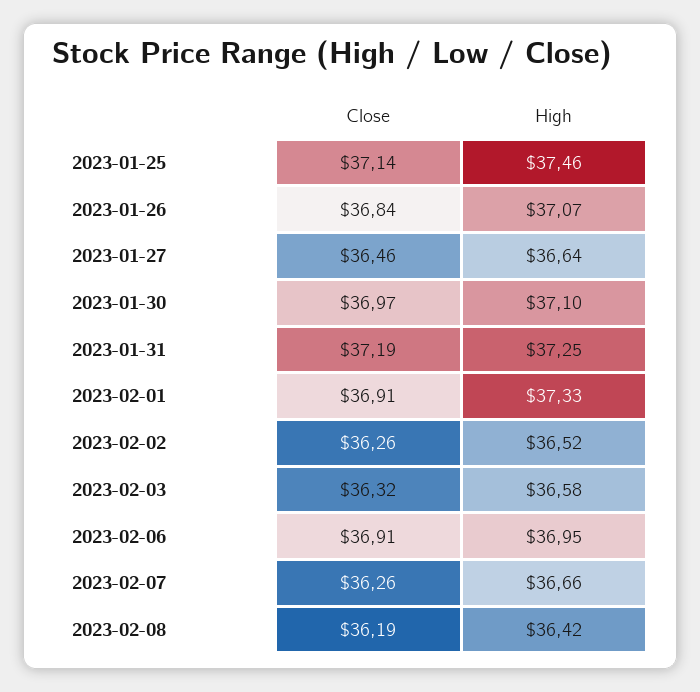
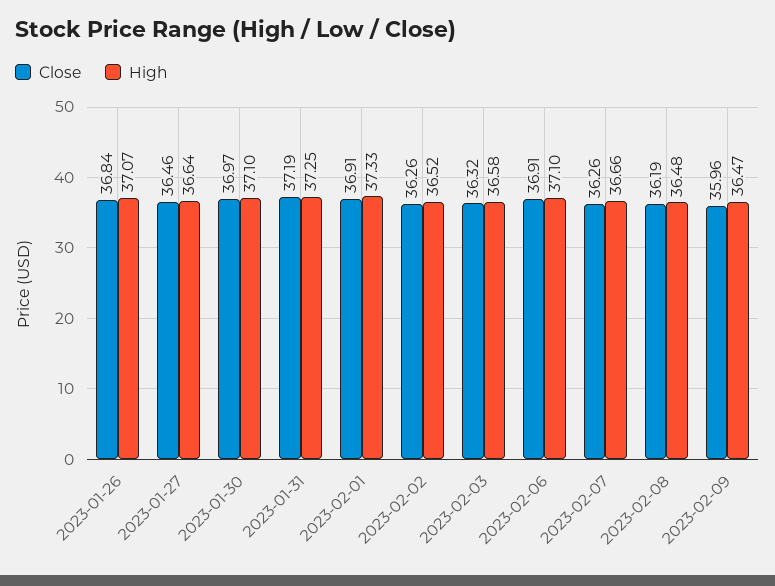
Close, 2023-01-25: 37.14 -> none
High, 2023-01-25: 37.46 -> none
High, 2023-02-06: 36.95 -> 37.1
High, 2023-02-08: 36.42 -> 36.48
Close, 2023-02-09: none -> 35.96
High, 2023-02-09: none -> 36.47

